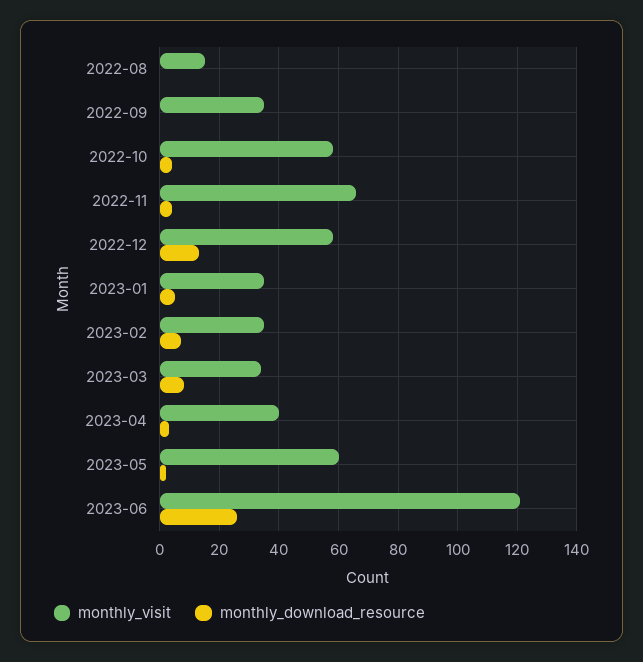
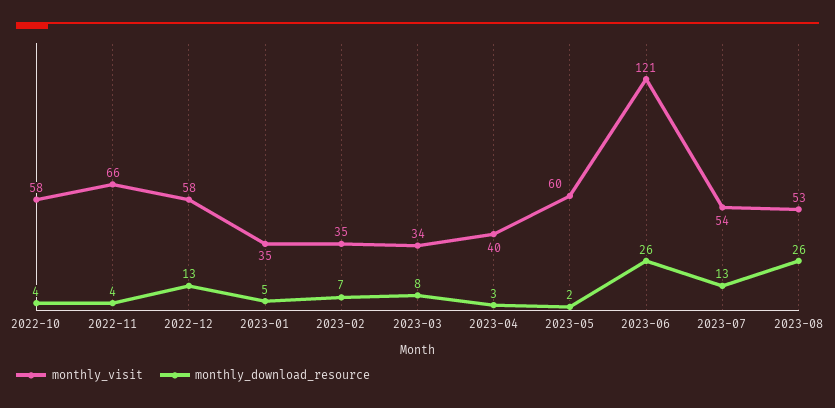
monthly_visit, 2022-08: 15 -> none
monthly_download_resource, 2022-08: 0 -> none
monthly_visit, 2022-09: 35 -> none
monthly_download_resource, 2022-09: 0 -> none
monthly_visit, 2023-07: none -> 54
monthly_download_resource, 2023-07: none -> 13
monthly_visit, 2023-08: none -> 53
monthly_download_resource, 2023-08: none -> 26

